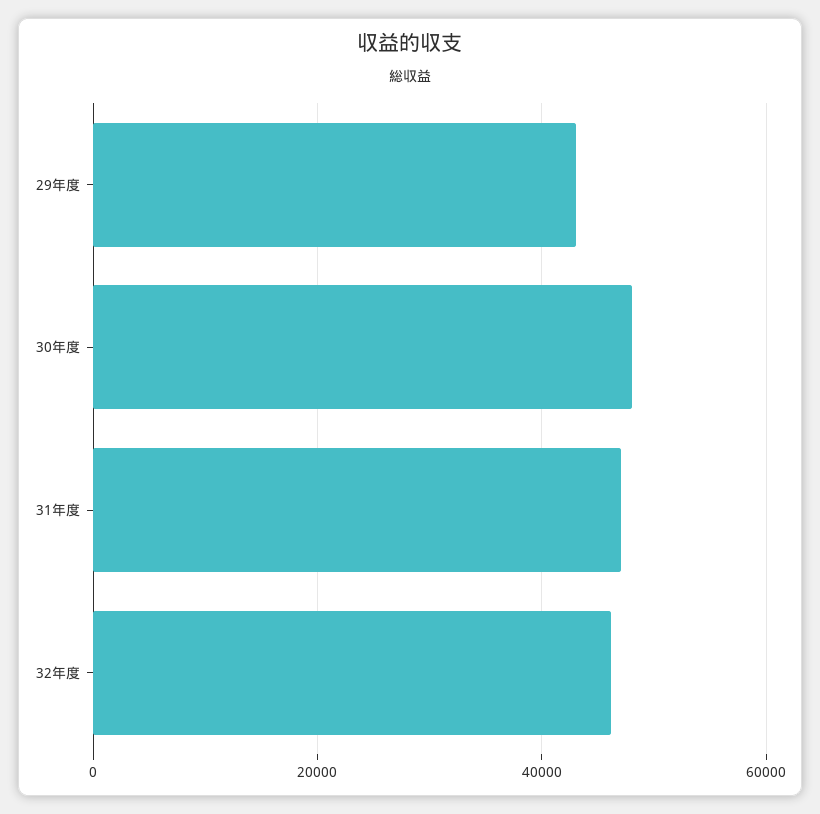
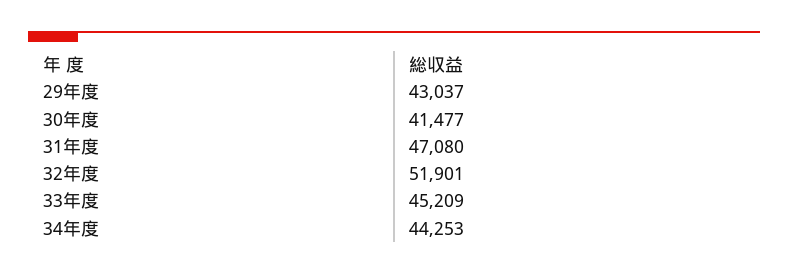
30年度: 48000 -> 41477
32年度: 46000 -> 51901
33年度: none -> 45209
34年度: none -> 44253

